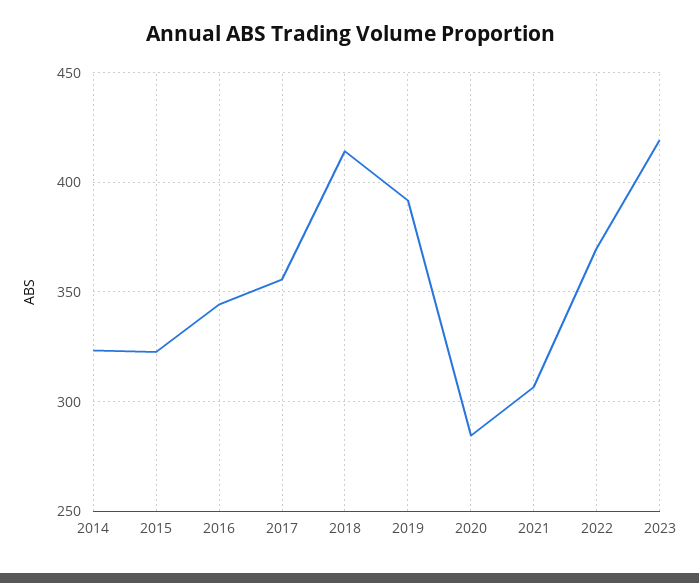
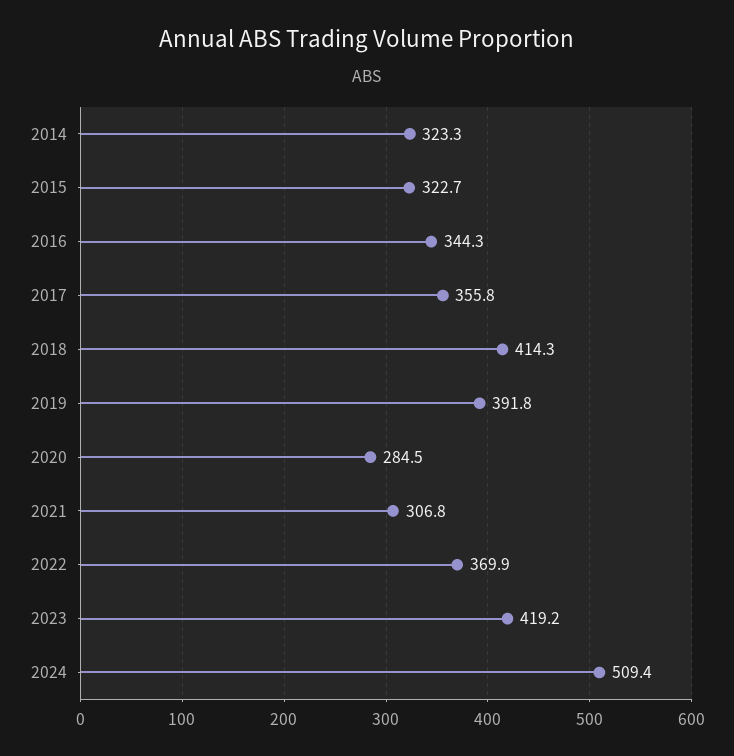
2024: none -> 509.4

